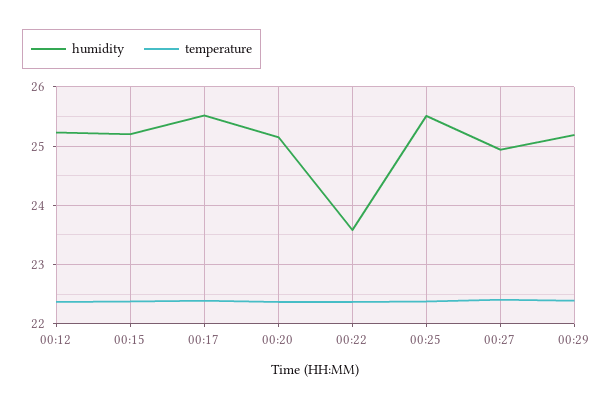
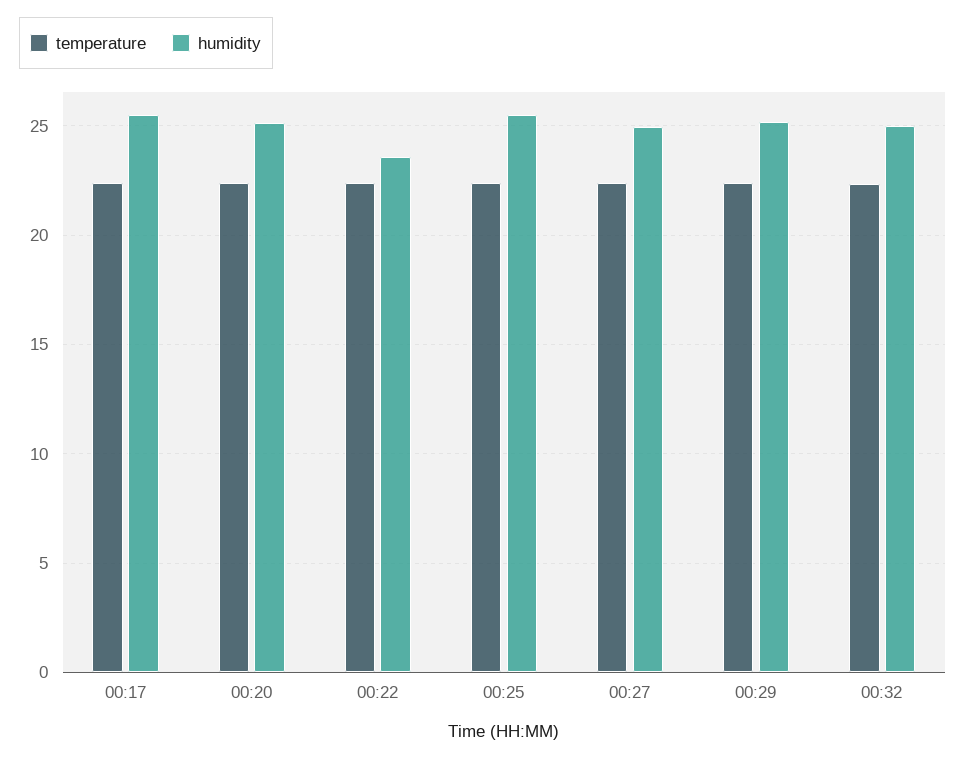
humidity, 00:12: 25.2 -> none
temperature, 00:12: 22.4 -> none
humidity, 00:15: 25.2 -> none
temperature, 00:15: 22.4 -> none
temperature, 00:32: none -> 22.5
humidity, 00:32: none -> 25

